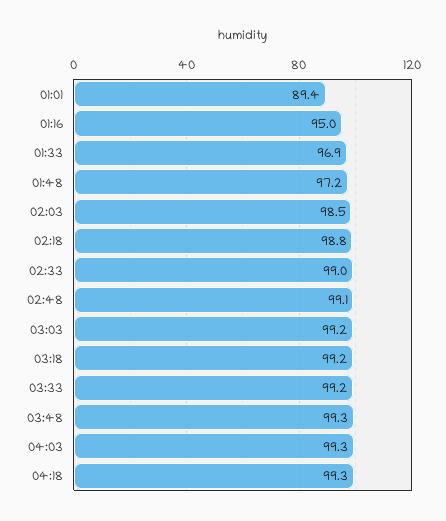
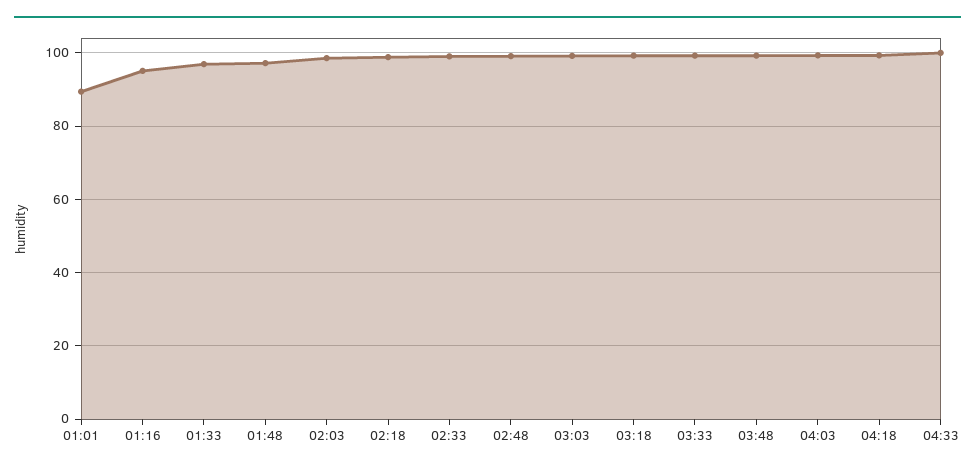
04:33: none -> 100

